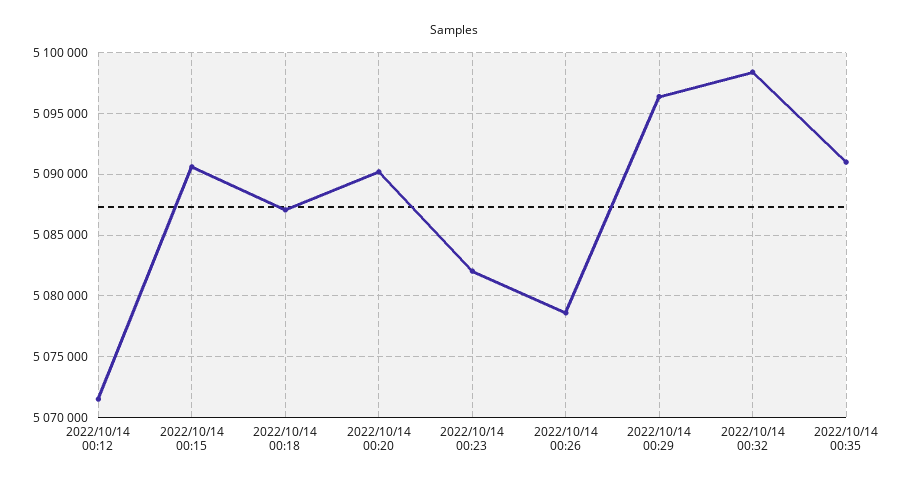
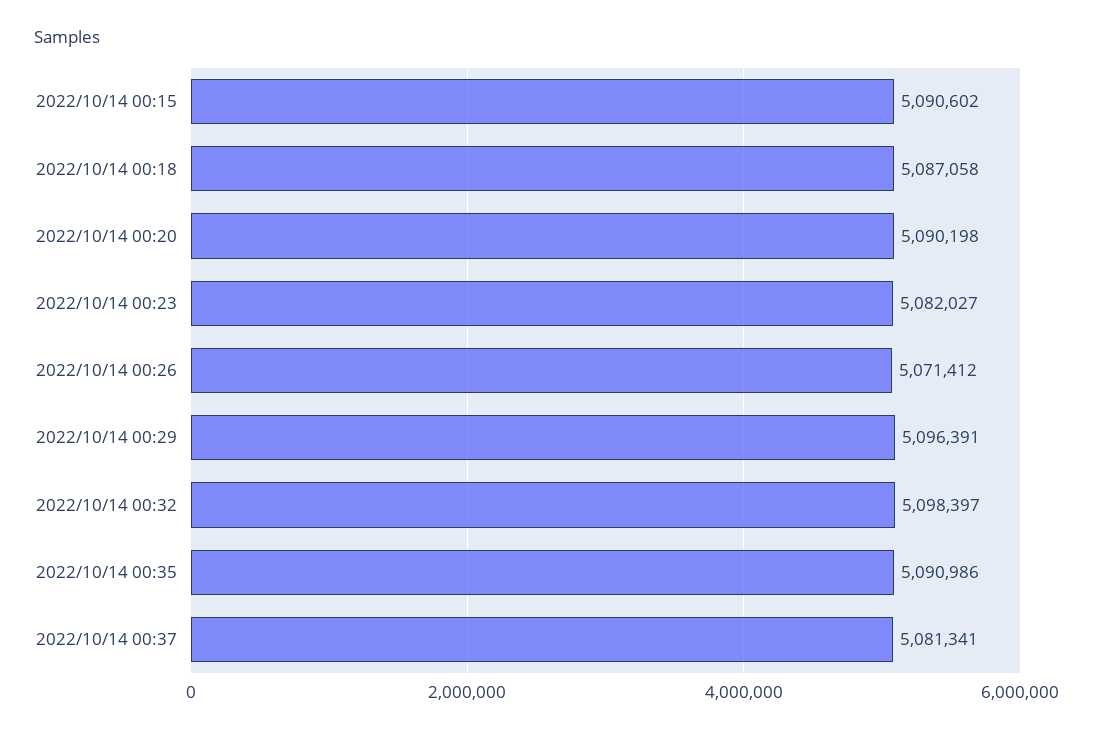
2022/10/14 00:12: 5071500 -> none
2022/10/14 00:26: 5078500 -> 5071412
2022/10/14 00:37: none -> 5081341

